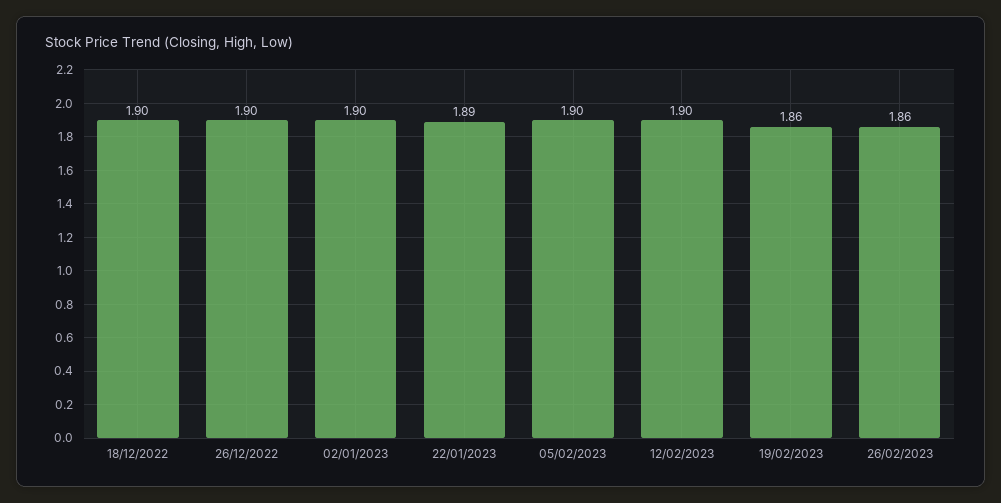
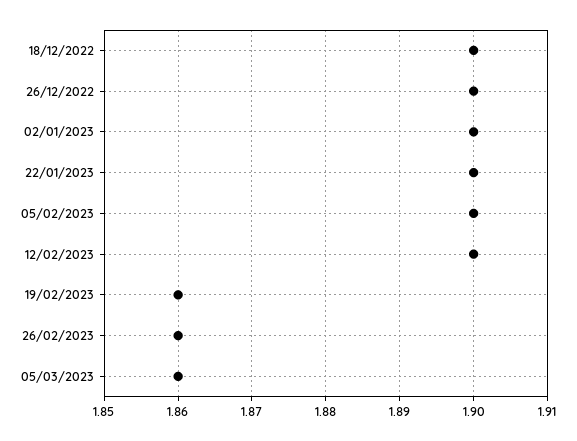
22/01/2023: 1.89 -> 1.9
05/03/2023: none -> 1.86

